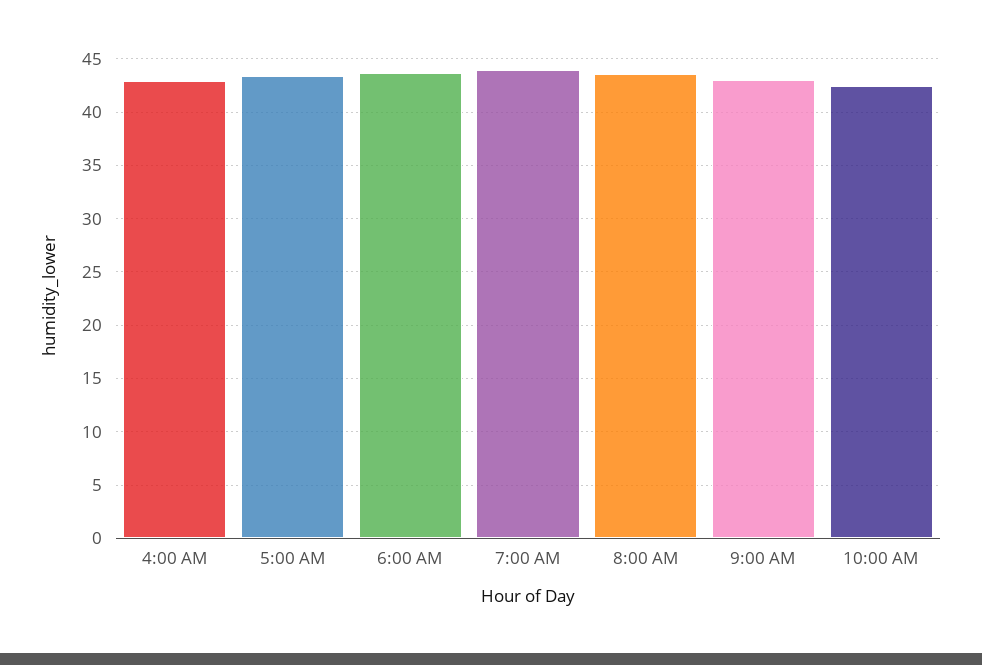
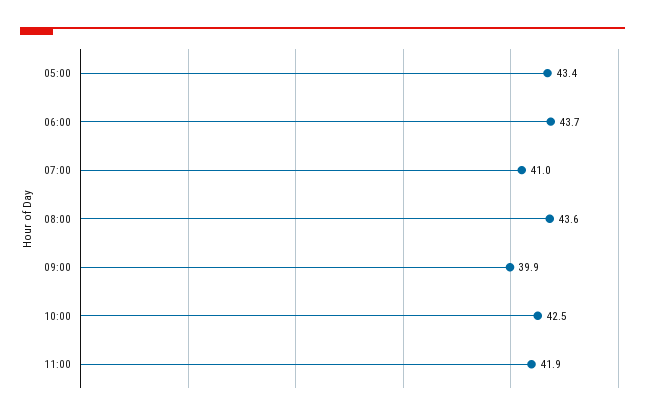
4:00 AM: 43 -> none
7:00 AM: 44 -> 41
9:00 AM: 43 -> 39.9
11:00: none -> 41.9

